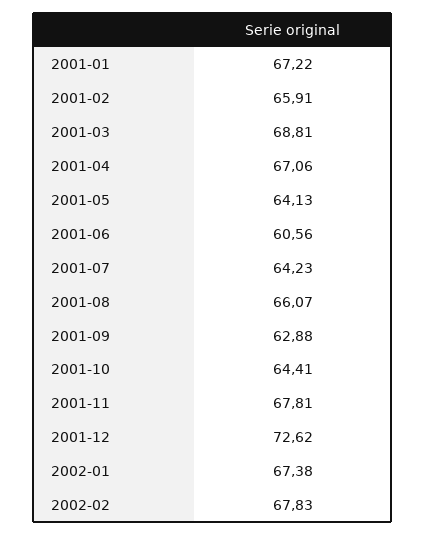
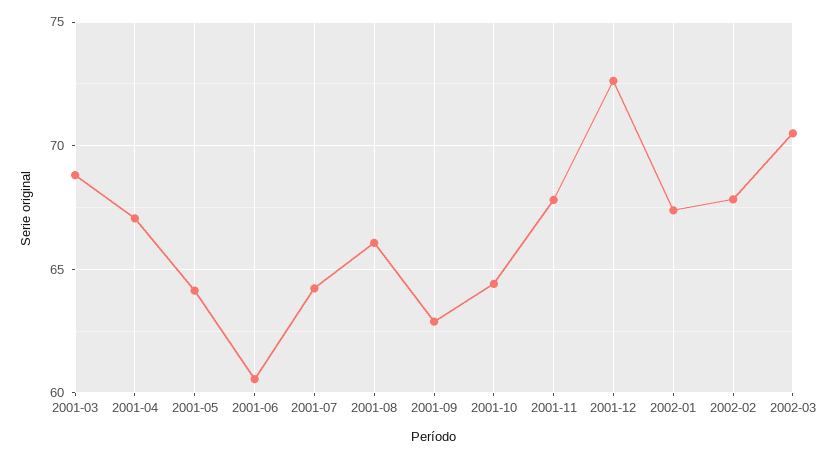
2001-01: 67.22 -> none
2001-02: 65.91 -> none
2002-03: none -> 70.5

